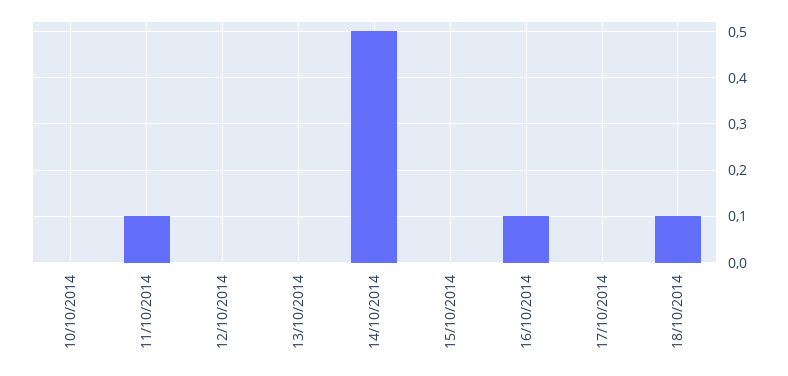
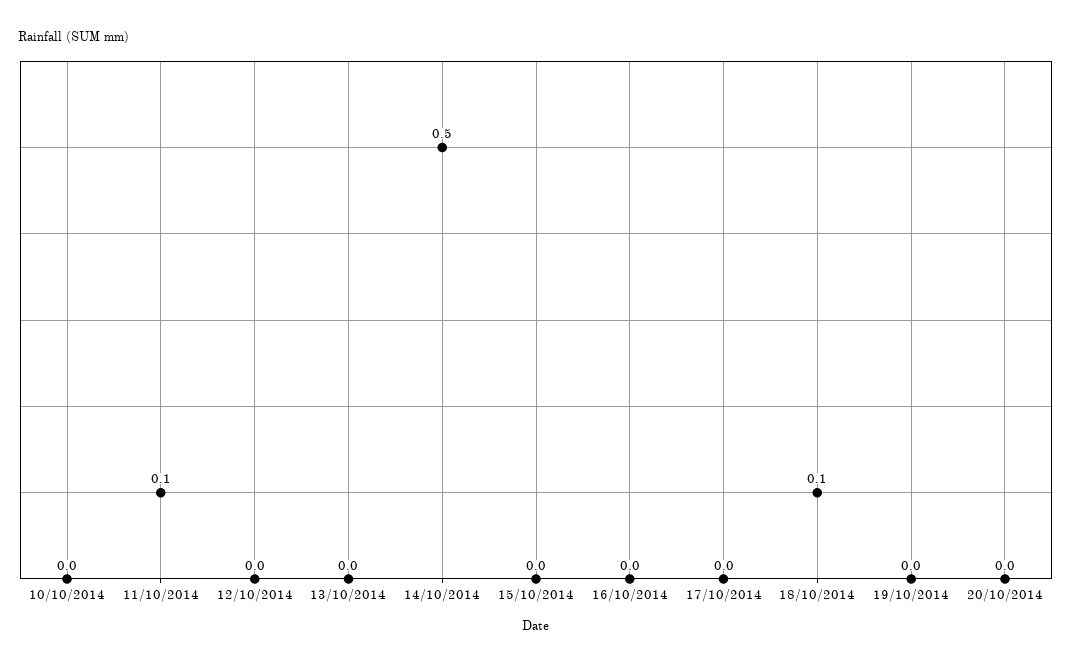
16/10/2014: 0.1 -> 0
19/10/2014: none -> 0
20/10/2014: none -> 0

